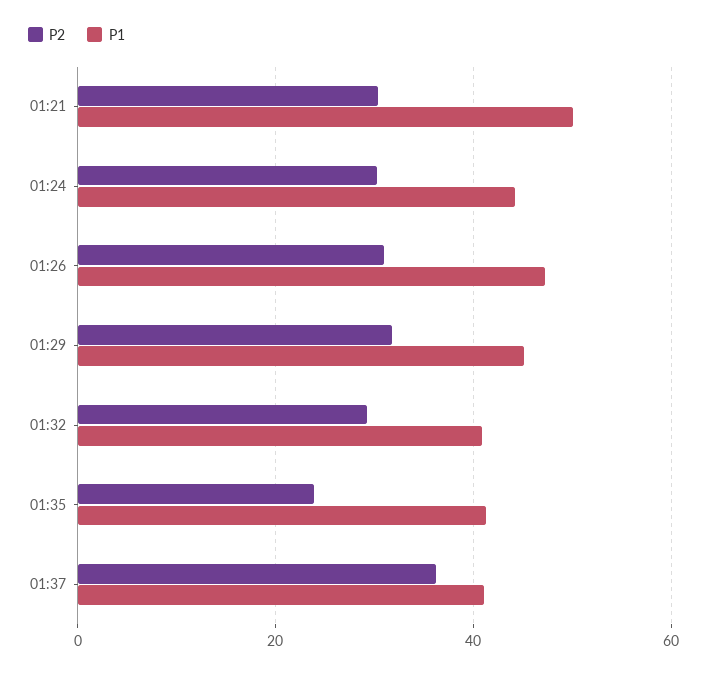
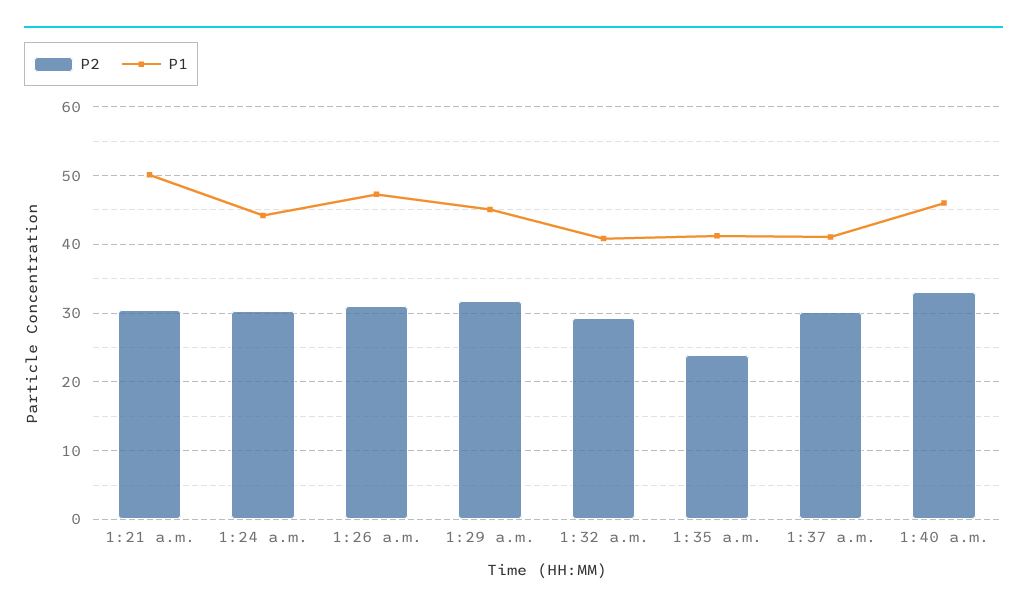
P2, 01:37: 36 -> 30
P2, 1:40 a.m.: none -> 33
P1, 1:40 a.m.: none -> 46

